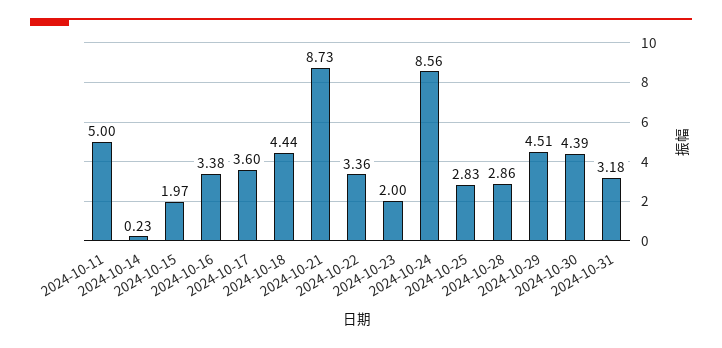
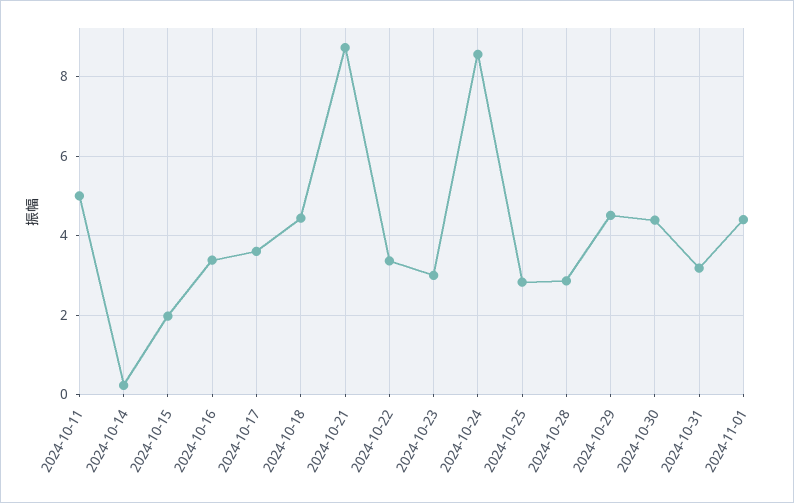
2024-10-23: 2 -> 3
2024-11-01: none -> 4.4

